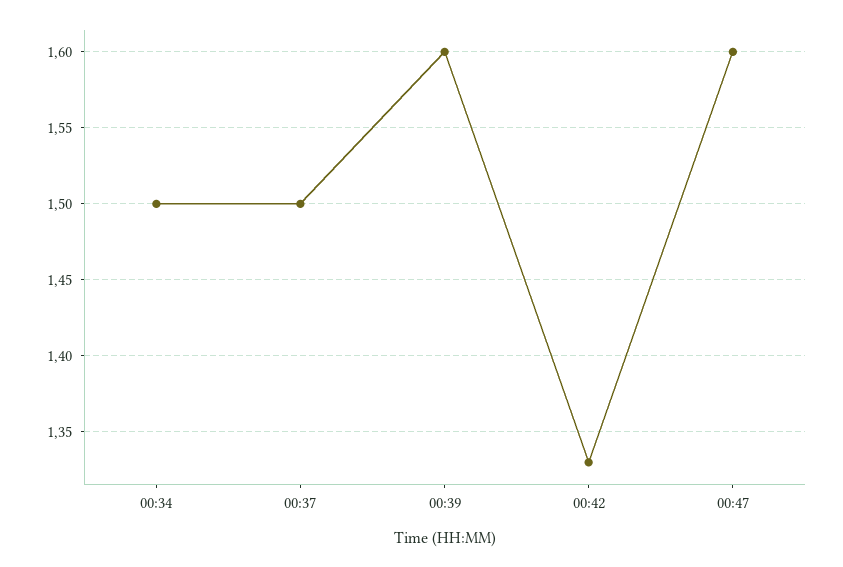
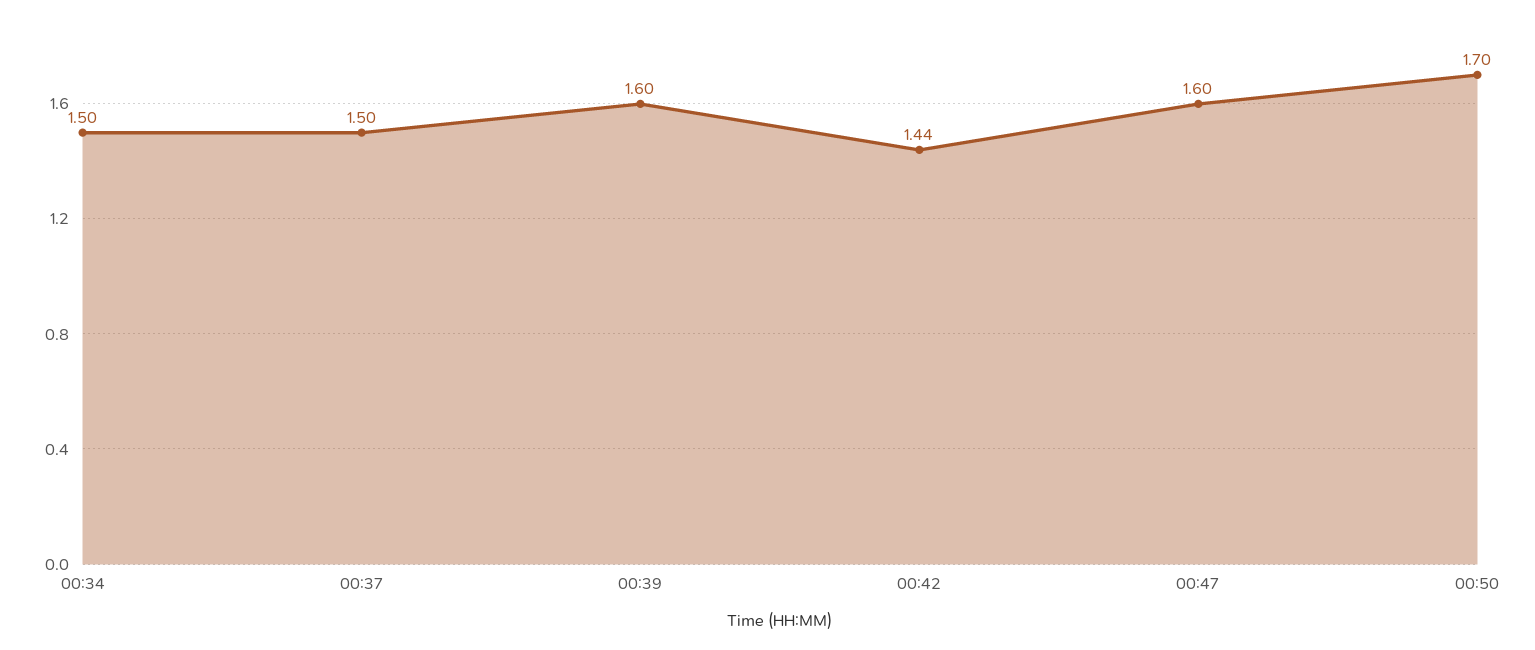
00:42: 1.33 -> 1.44
00:50: none -> 1.7

